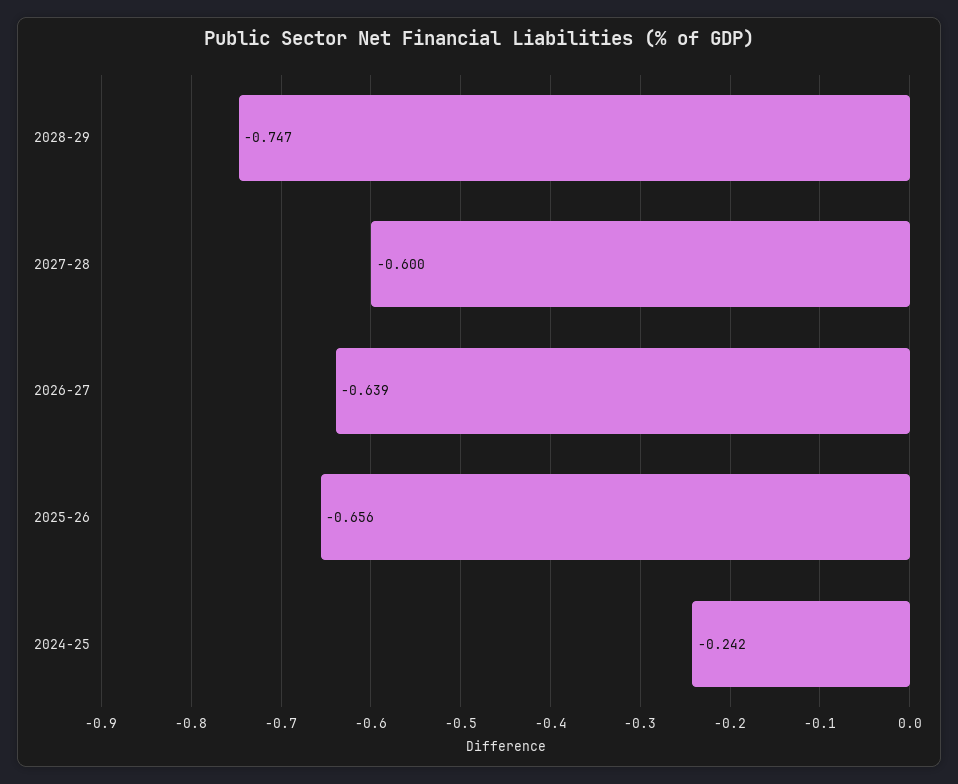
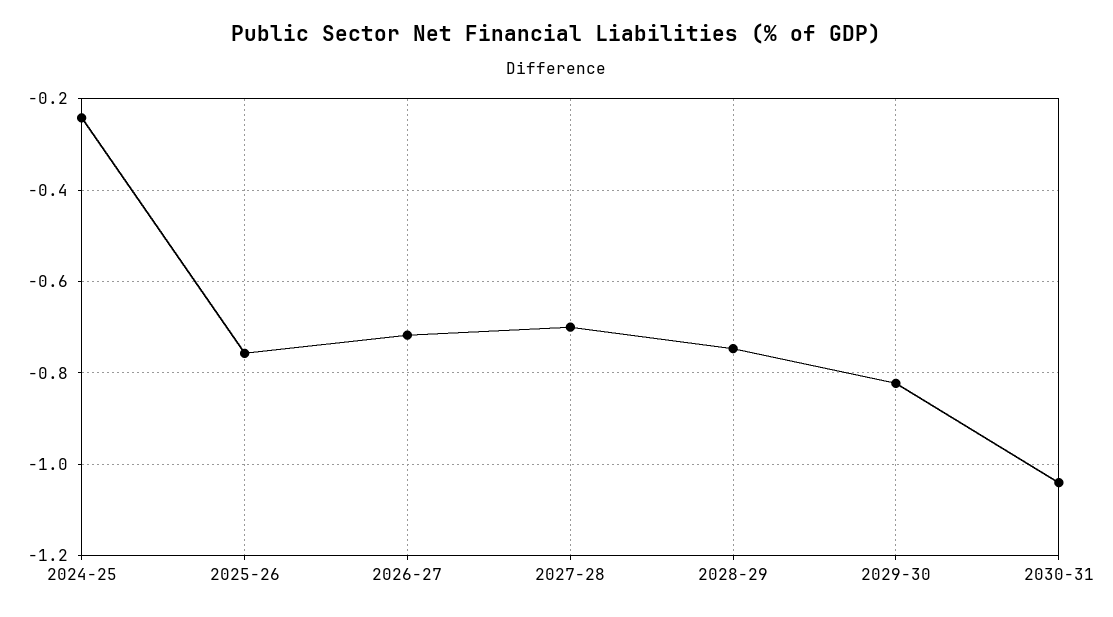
2027-28: -0.6 -> -0.7
2026-27: -0.639 -> -0.72
2025-26: -0.656 -> -0.76
2029-30: none -> -0.82
2030-31: none -> -1.04

